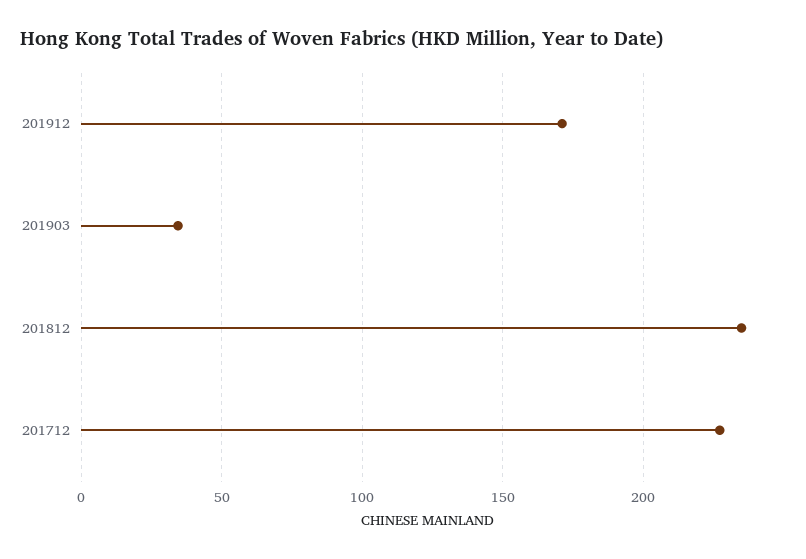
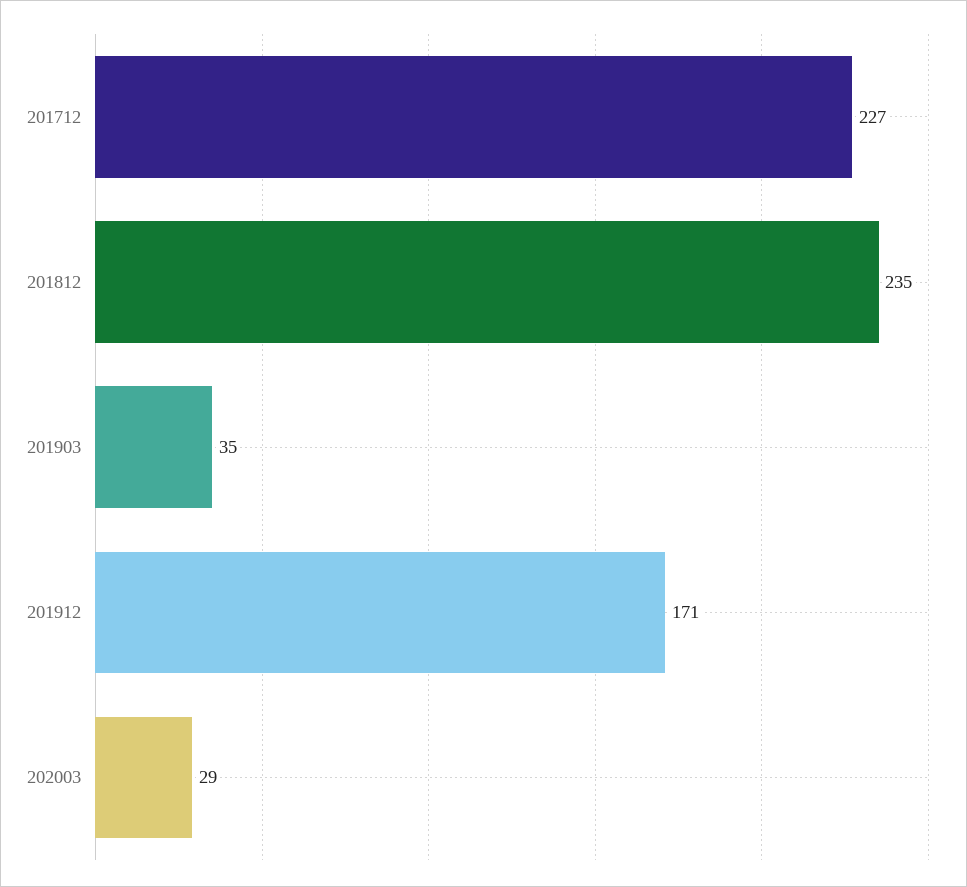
202003: none -> 29

